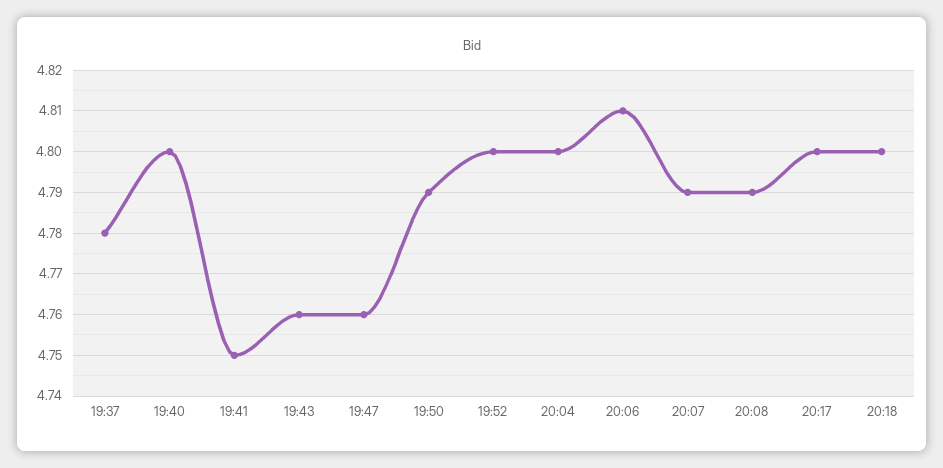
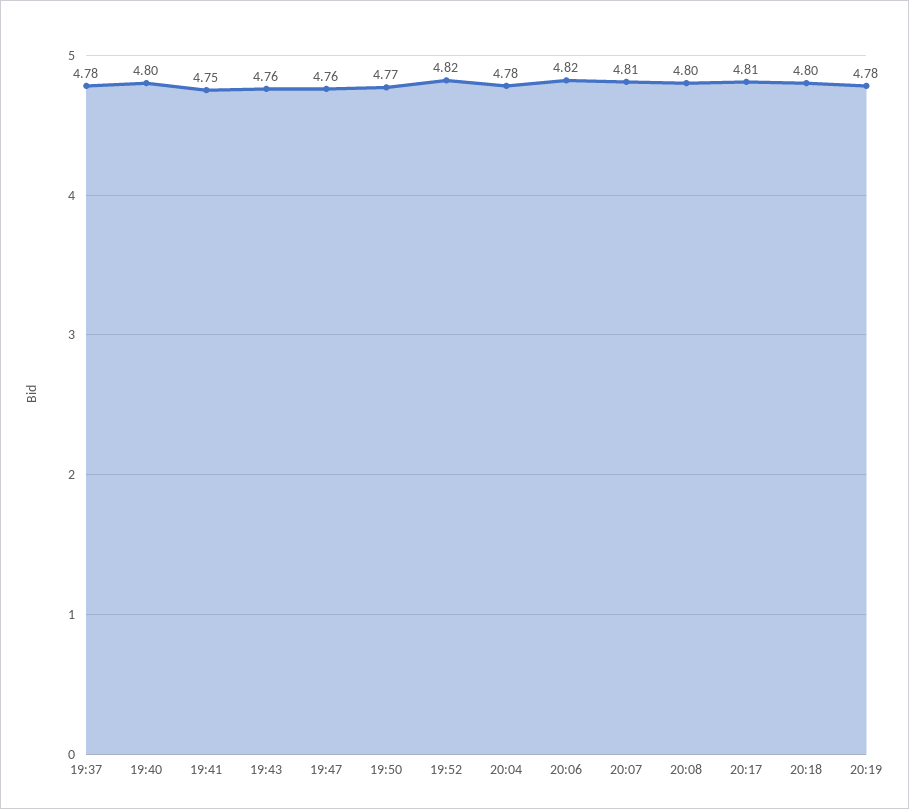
19:50: 4.79 -> 4.77
19:52: 4.8 -> 4.82
20:04: 4.8 -> 4.78
20:06: 4.81 -> 4.82
20:07: 4.79 -> 4.81
20:08: 4.79 -> 4.8
20:17: 4.8 -> 4.81
20:19: none -> 4.78

